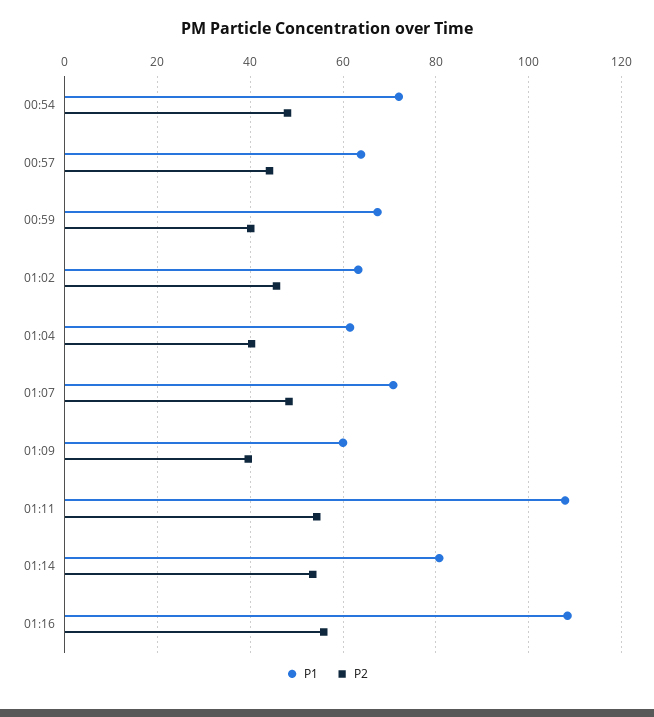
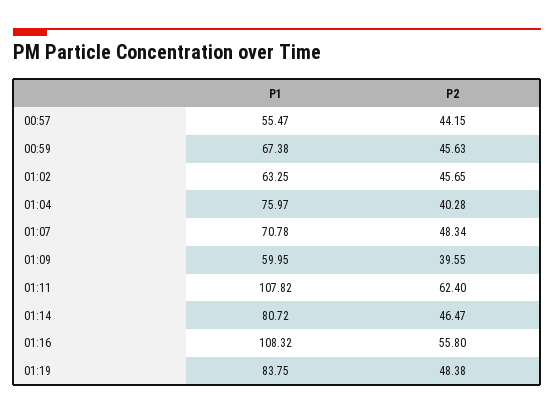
P1, 00:54: 72 -> none
P2, 00:54: 48 -> none
P1, 00:57: 64 -> 55.47
P2, 00:59: 40 -> 45.63
P1, 01:04: 62 -> 75.97
P2, 01:11: 54 -> 62.4
P2, 01:14: 54 -> 46.47
P1, 01:19: none -> 83.75
P2, 01:19: none -> 48.38

